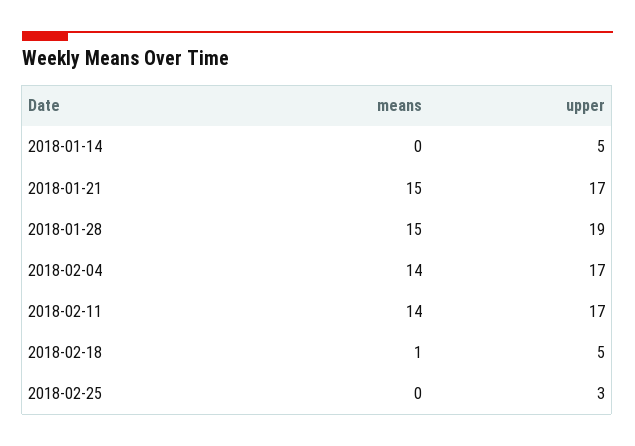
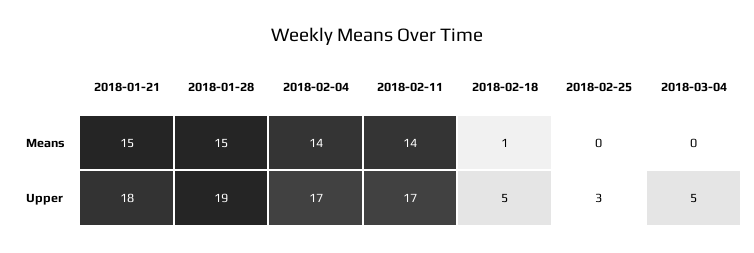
means, 2018-01-14: 0 -> none
upper, 2018-01-14: 5 -> none
upper, 2018-01-21: 17 -> 18
means, 2018-03-04: none -> 0
upper, 2018-03-04: none -> 5

